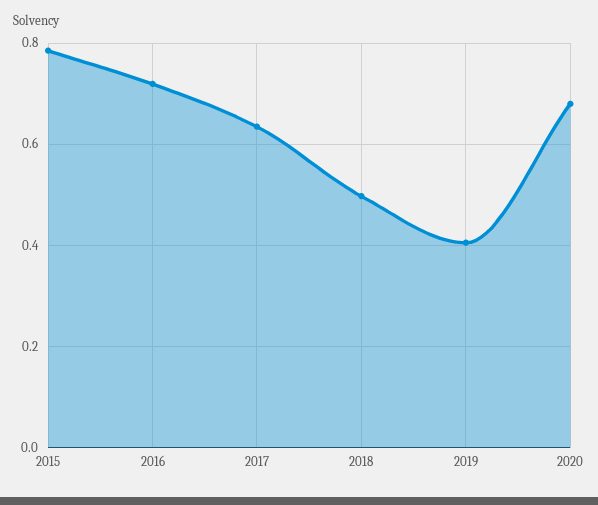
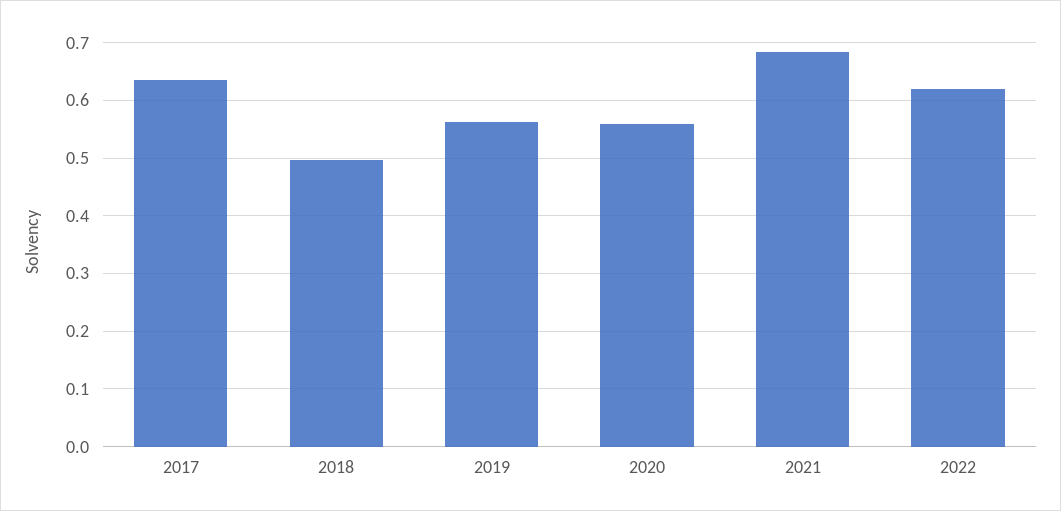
2015: 0.78 -> none
2016: 0.72 -> none
2019: 0.4 -> 0.56
2020: 0.68 -> 0.56
2021: none -> 0.68
2022: none -> 0.62

